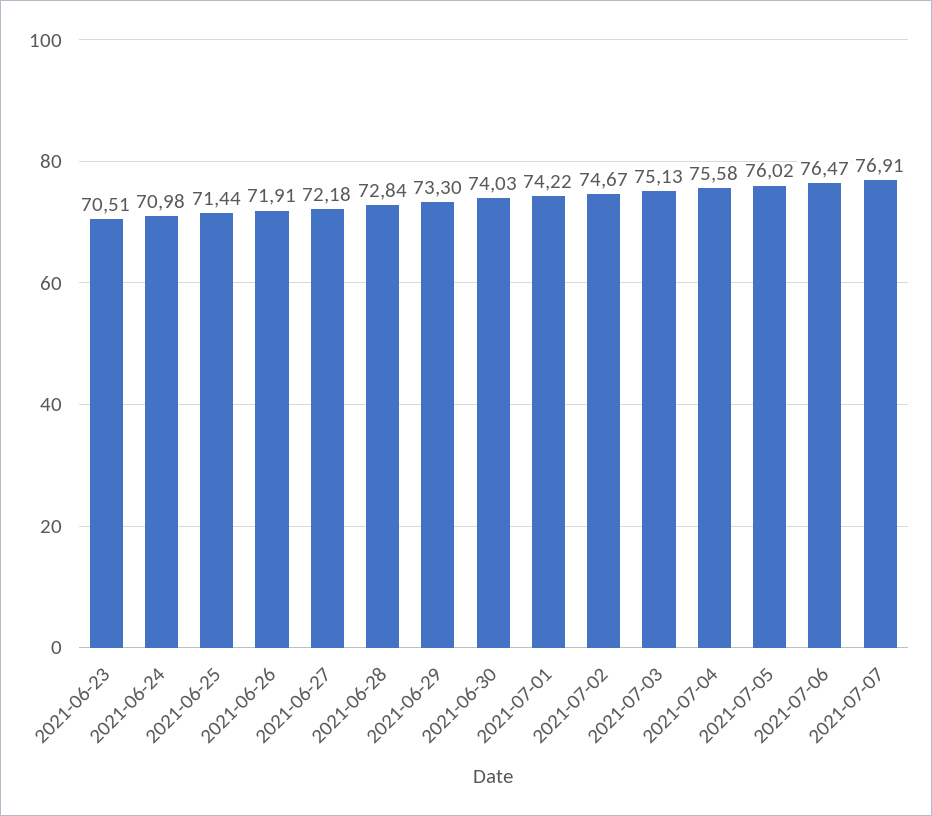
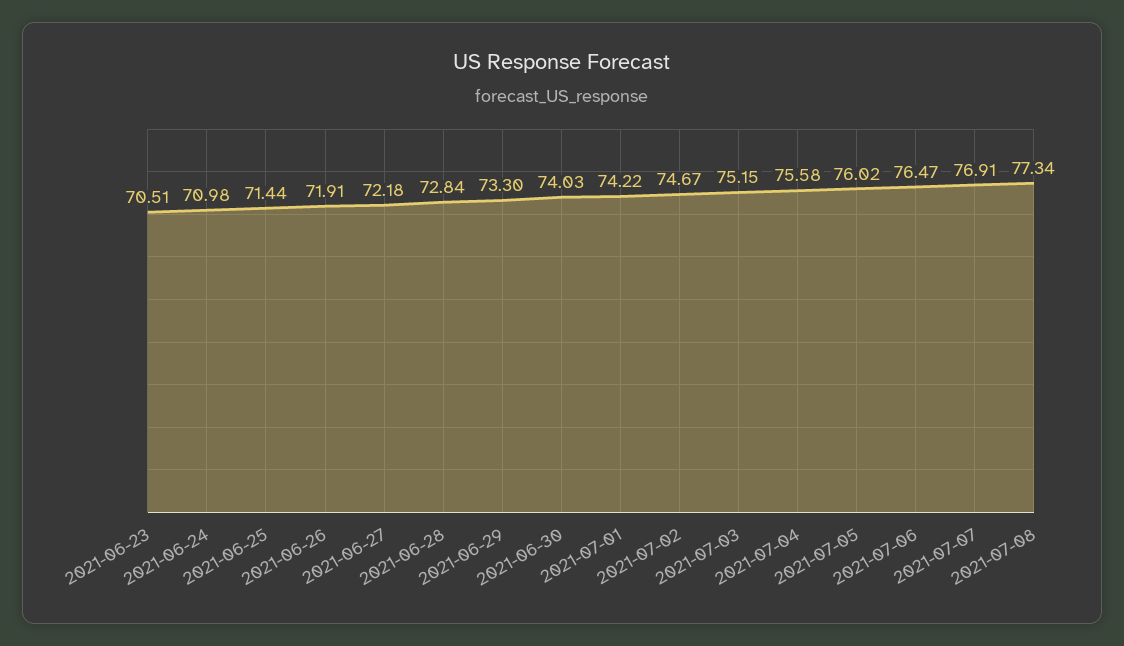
2021-07-03: 75.13 -> 75.15
2021-07-08: none -> 77.34

